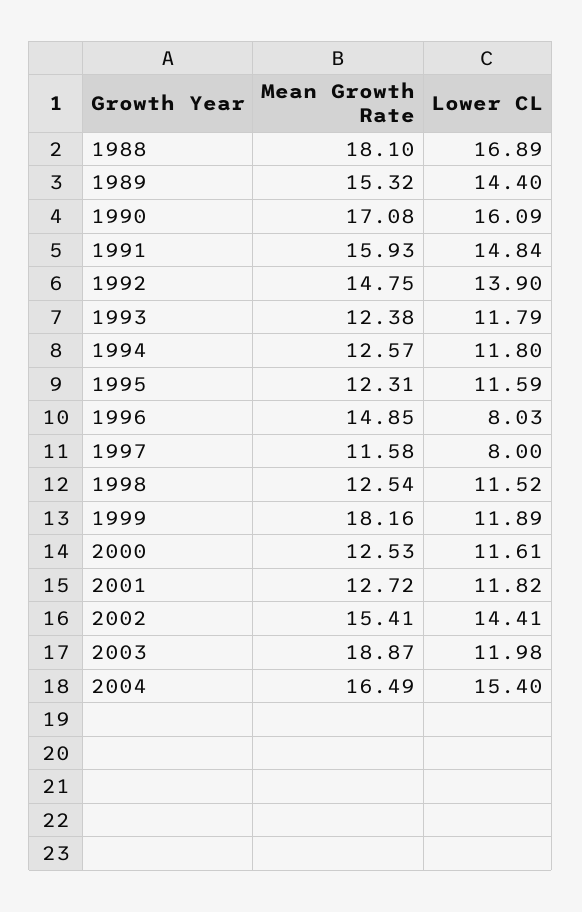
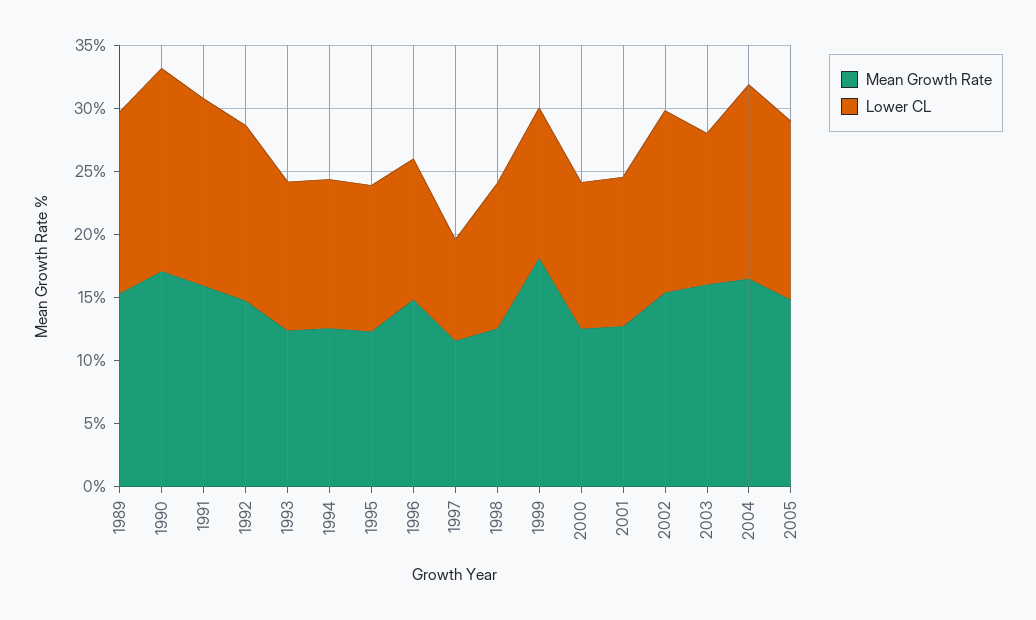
Mean Growth Rate, 1988: 18.1 -> none
Lower CL, 1988: 16.89 -> none
Lower CL, 1996: 8.03 -> 11
Mean Growth Rate, 2003: 18.87 -> 16
Mean Growth Rate, 2005: none -> 15
Lower CL, 2005: none -> 14

